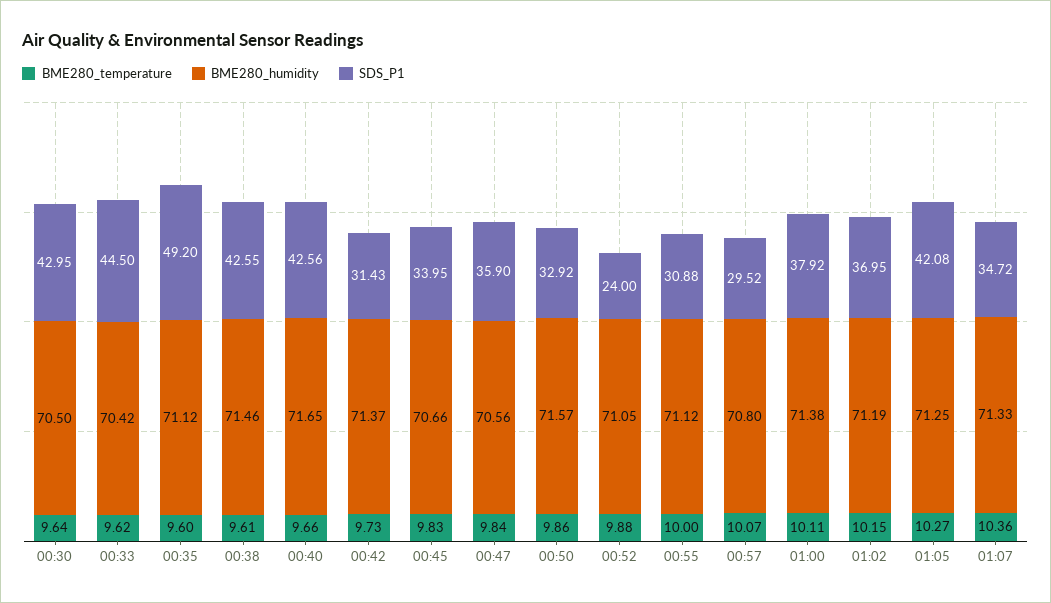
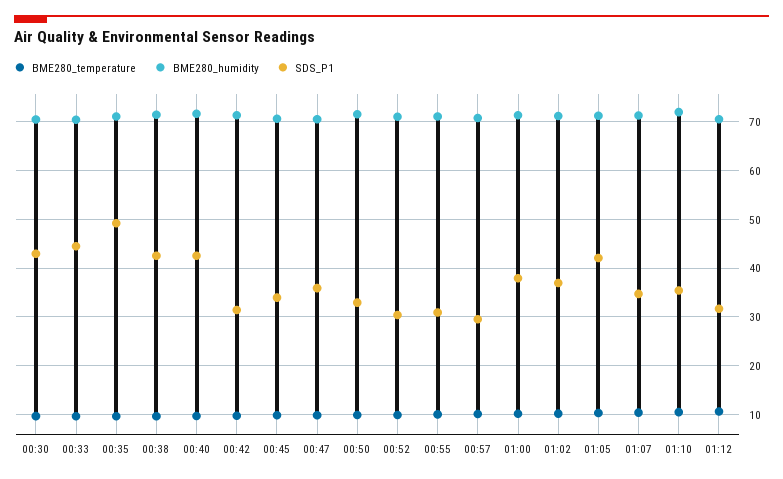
SDS_P1, 00:52: 24 -> 30
BME280_temperature, 01:10: none -> 10
BME280_humidity, 01:10: none -> 72
SDS_P1, 01:10: none -> 36
BME280_temperature, 01:12: none -> 10
BME280_humidity, 01:12: none -> 70
SDS_P1, 01:12: none -> 32

